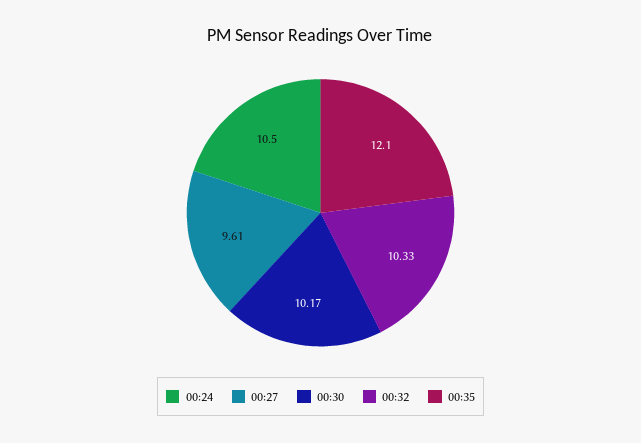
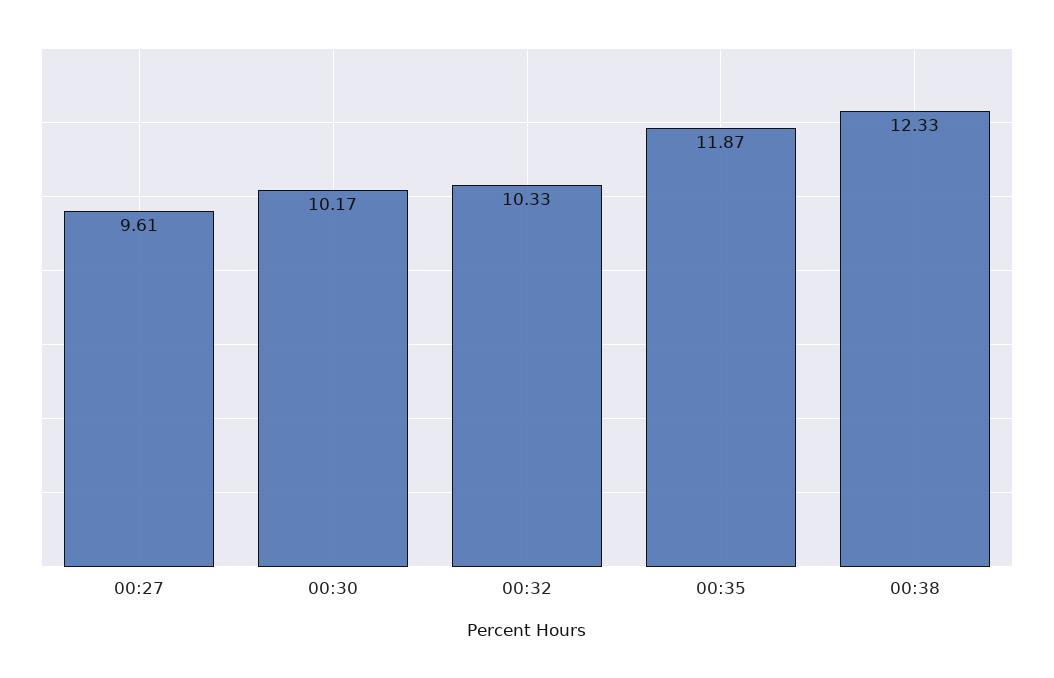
00:24: 10.5 -> none
00:35: 12.1 -> 11.87
00:38: none -> 12.33

